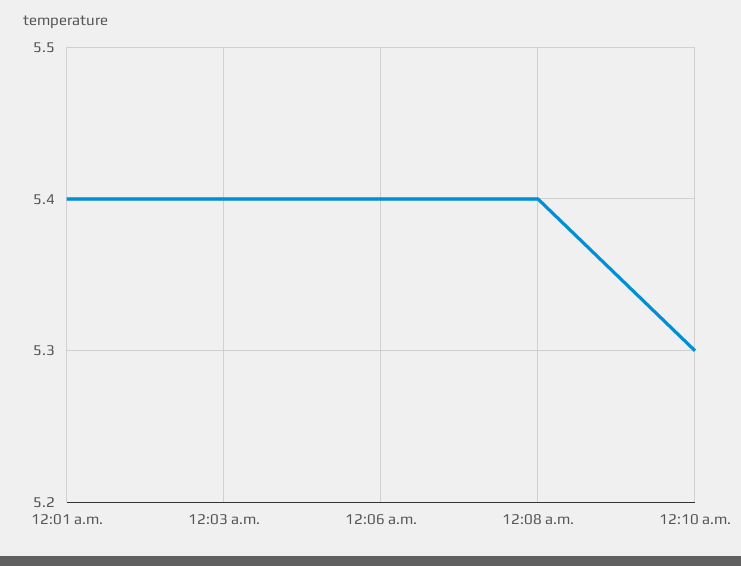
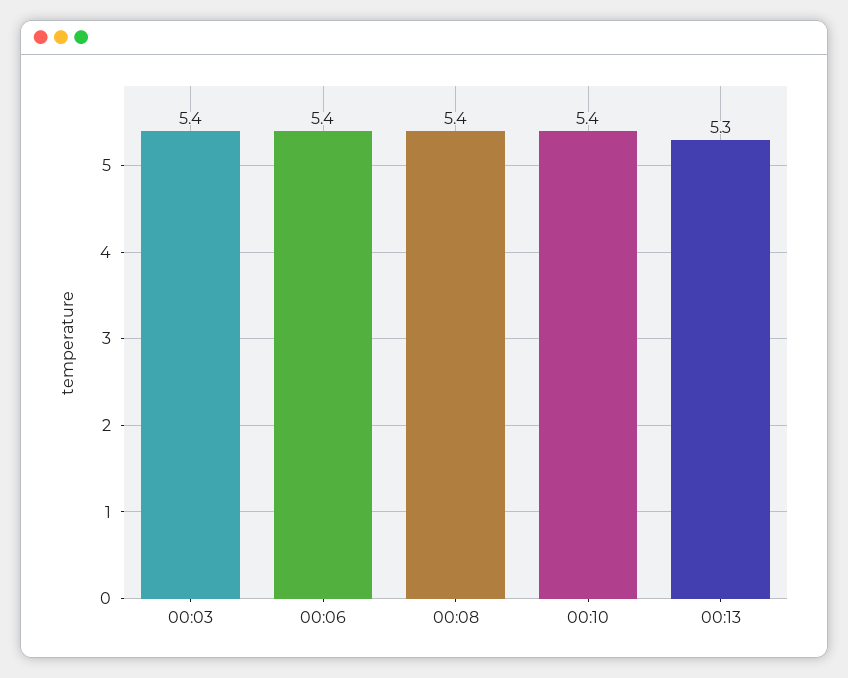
12:01 a.m.: 5.4 -> none
12:10 a.m.: 5.3 -> 5.4
00:13: none -> 5.3

